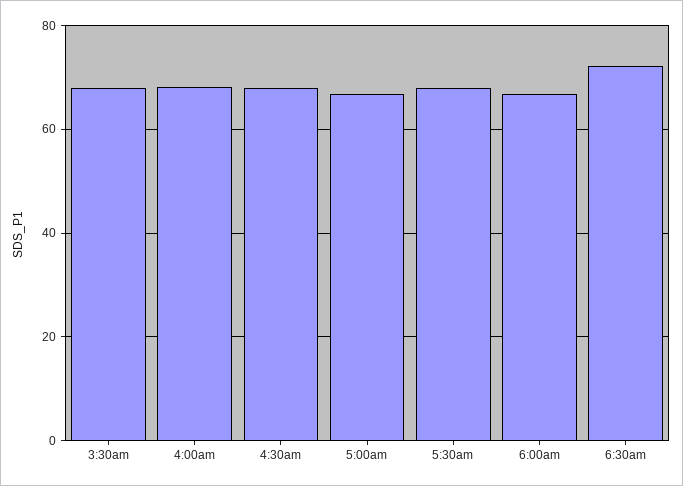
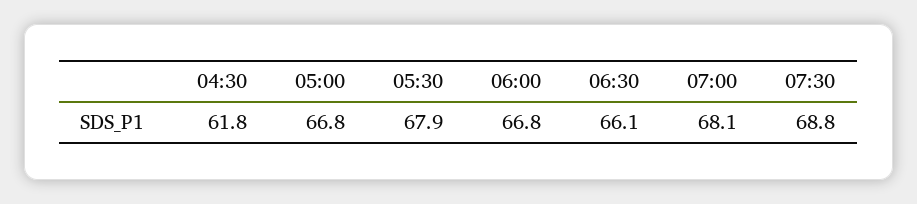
3:30am: 68 -> none
4:00am: 68 -> none
4:30am: 68 -> 61.8
6:30am: 72 -> 66.1
07:00: none -> 68.1
07:30: none -> 68.8

